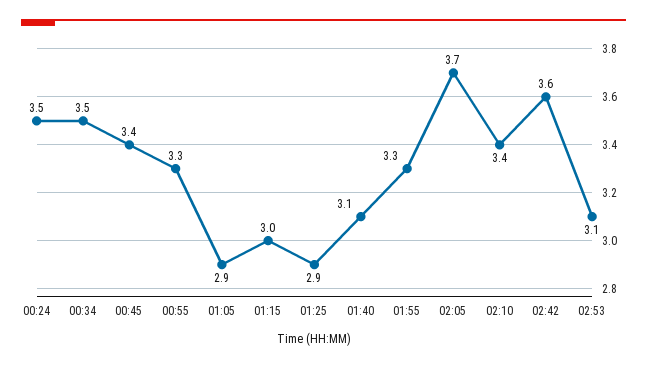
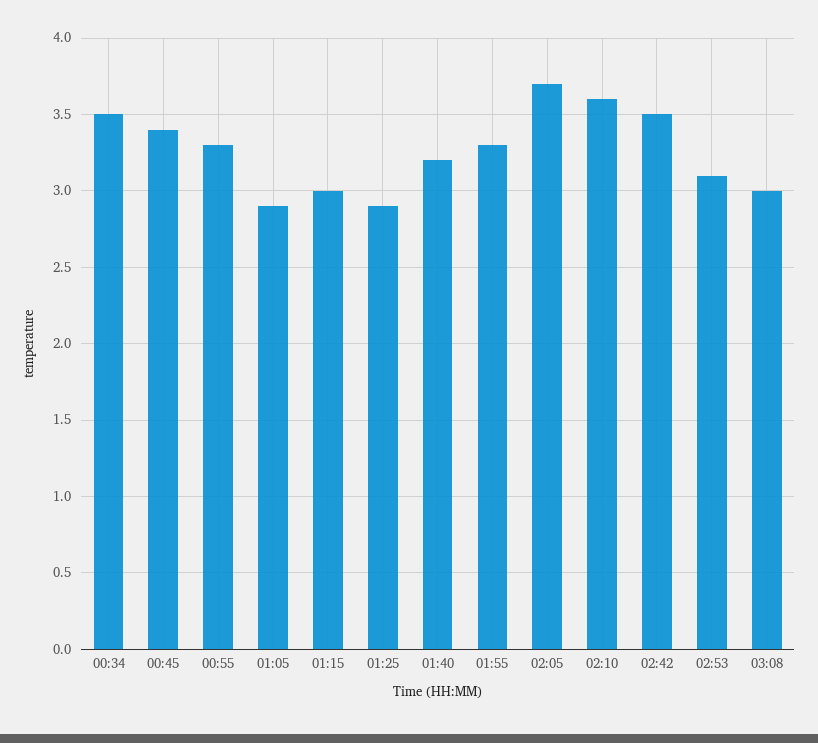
00:24: 3.5 -> none
01:40: 3.1 -> 3.2
02:10: 3.4 -> 3.6
02:42: 3.6 -> 3.5
03:08: none -> 3

